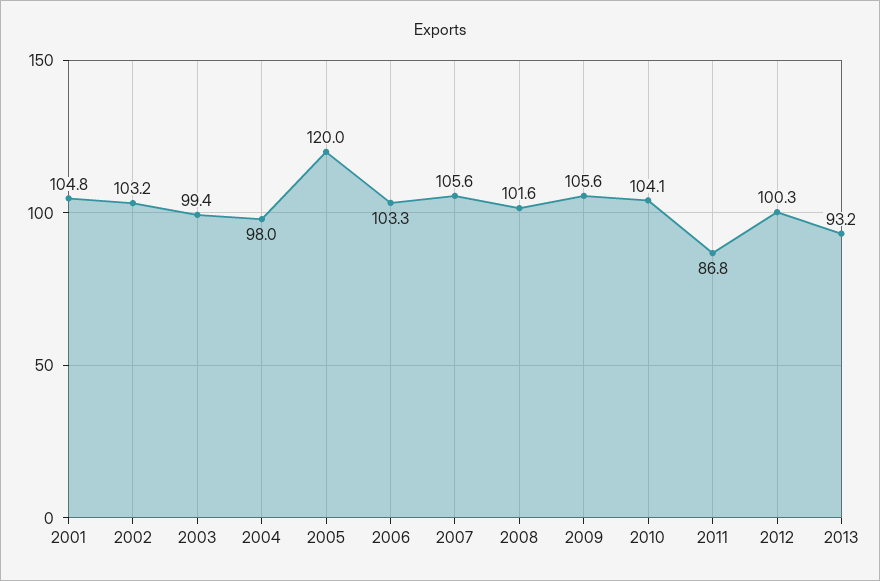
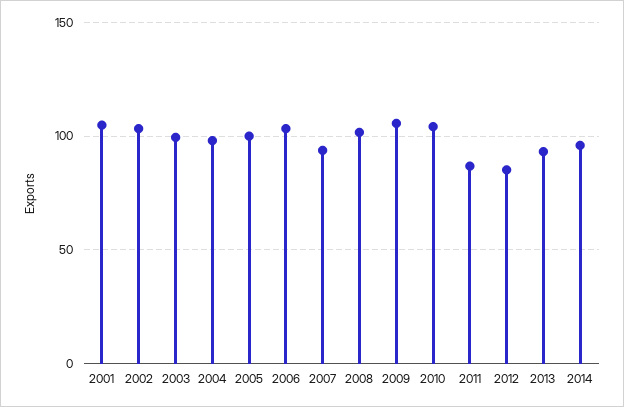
2005: 120 -> 100
2007: 105.6 -> 95
2012: 100.3 -> 85
2014: none -> 95

